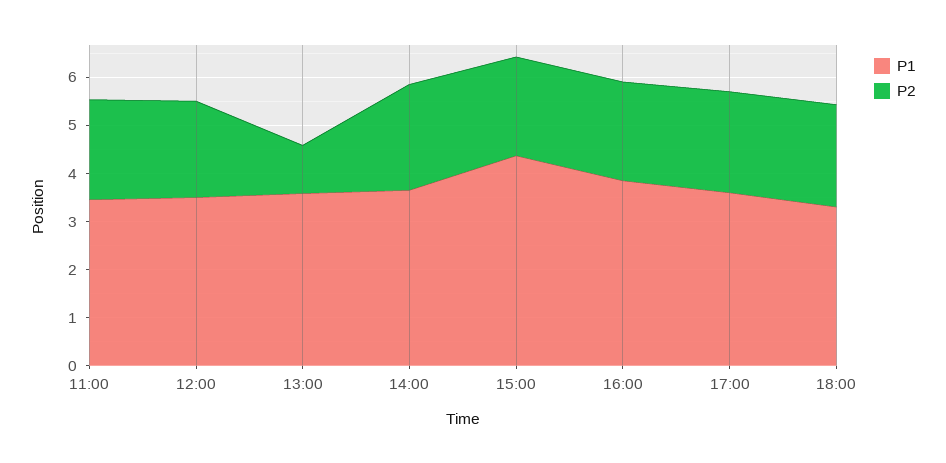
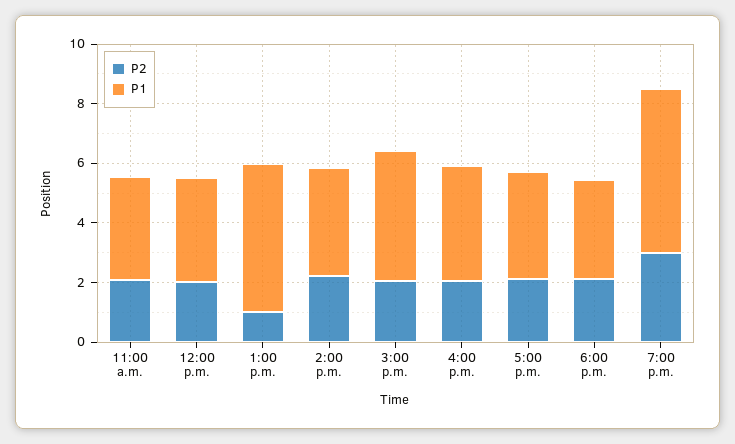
P1, 13:00: 3.6 -> 5
P2, 7:00 p.m.: none -> 3
P1, 7:00 p.m.: none -> 5.5

